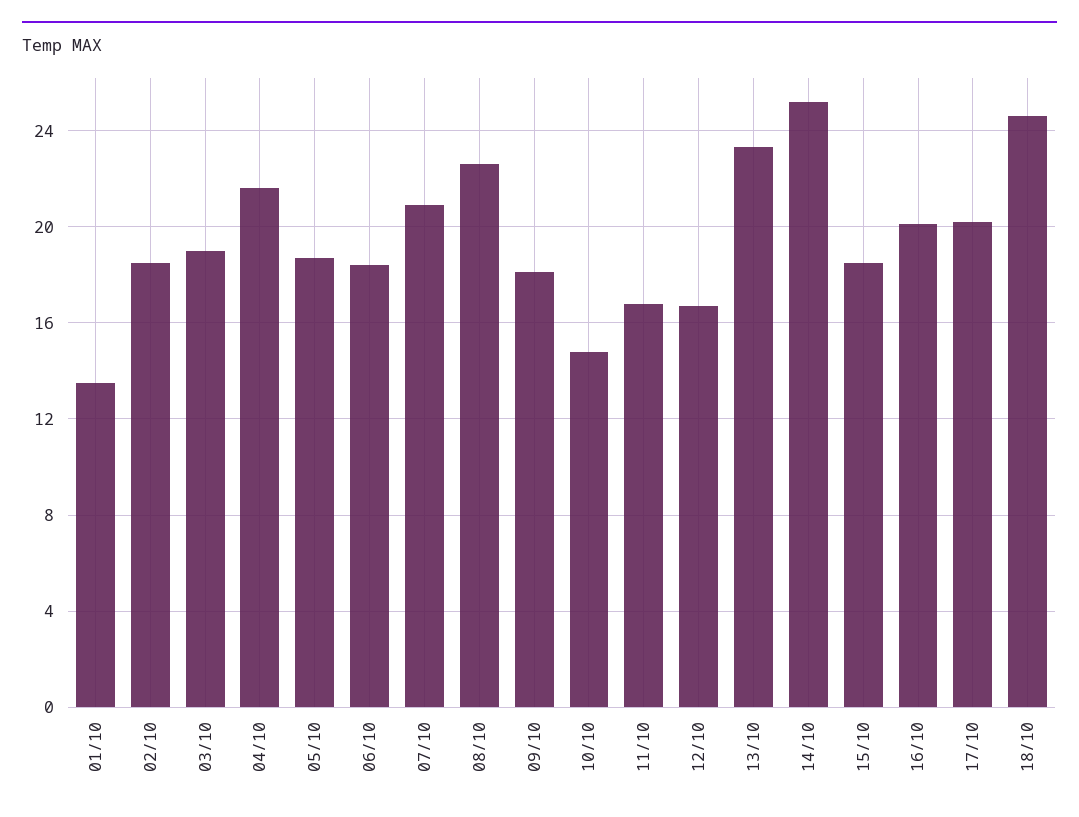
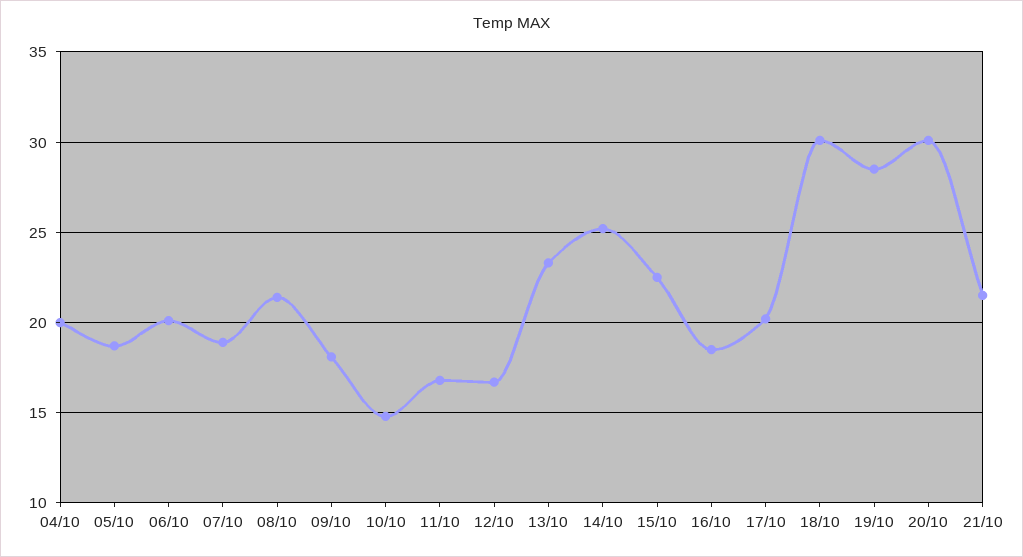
01/10: 13.5 -> none
02/10: 18.5 -> none
03/10: 19 -> none
04/10: 21.5 -> 20
06/10: 18.5 -> 20
07/10: 21 -> 19
08/10: 22.5 -> 21.5
15/10: 18.5 -> 22.5
16/10: 20 -> 18.5
18/10: 24.5 -> 30
19/10: none -> 28.5
20/10: none -> 30
21/10: none -> 21.5

